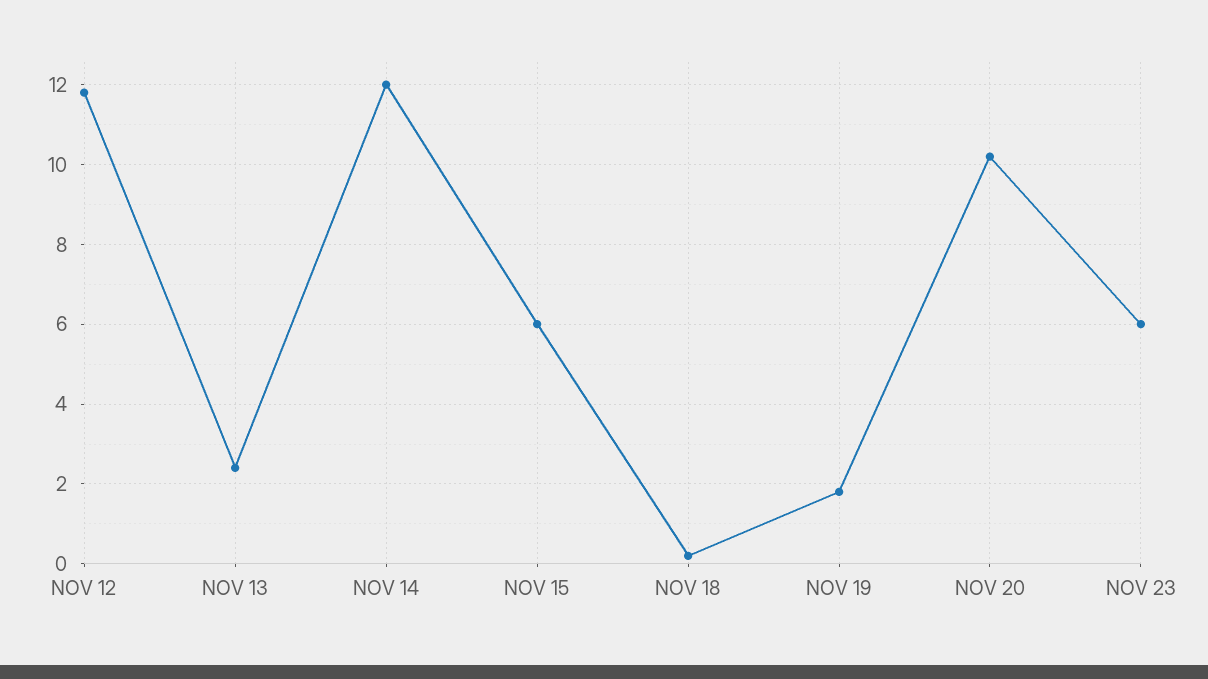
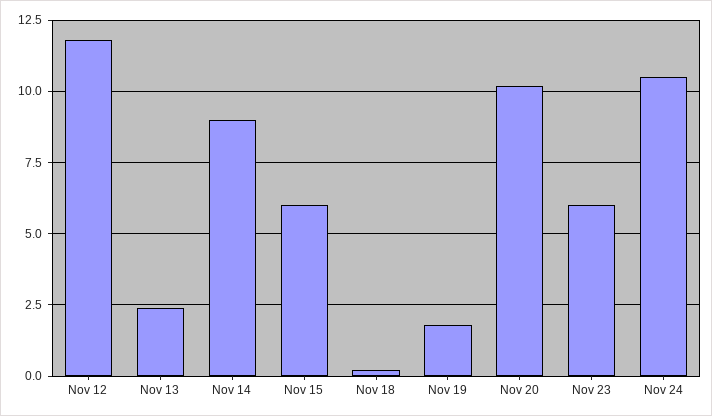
NOV 14: 12 -> 9
Nov 24: none -> 10.5

